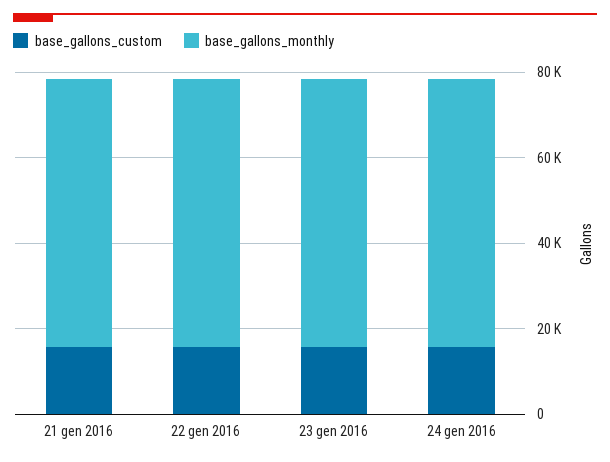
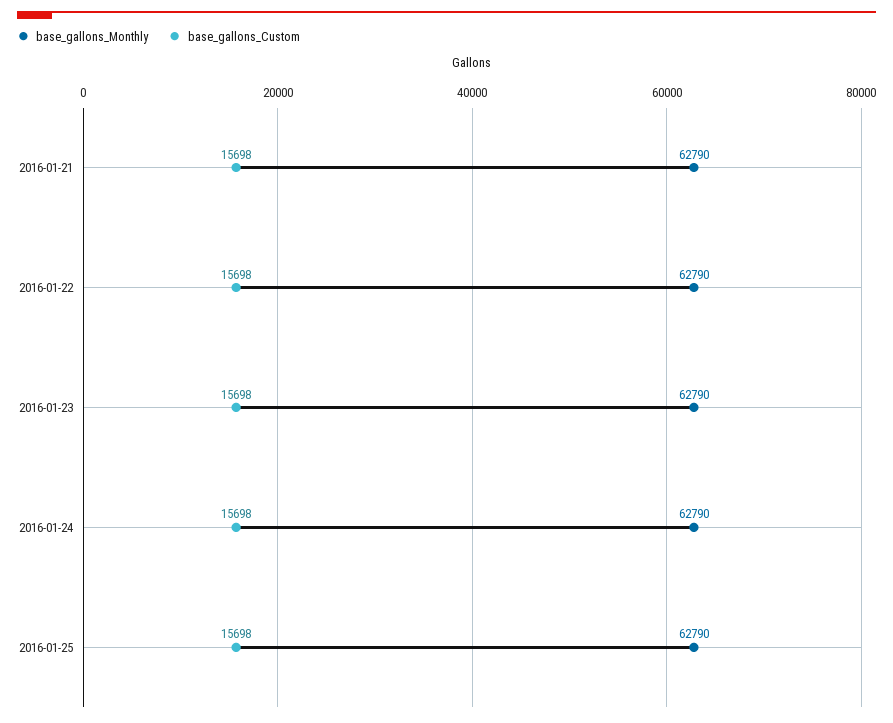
base_gallons_monthly, 2016-01-25: none -> 62790
base_gallons_custom, 2016-01-25: none -> 15698

